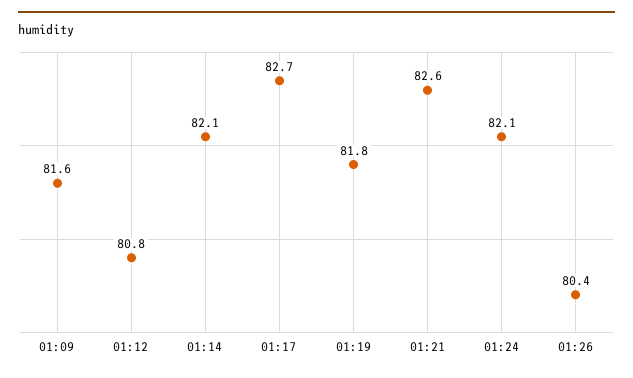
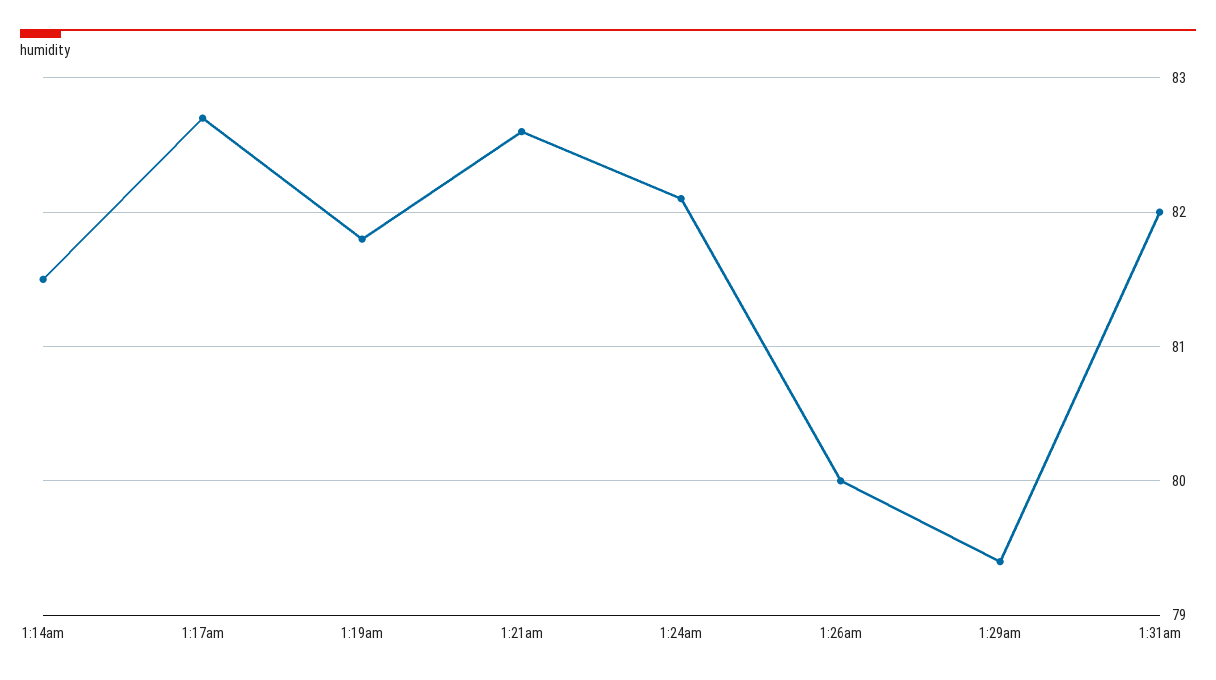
01:09: 81.6 -> none
01:12: 80.8 -> none
01:14: 82.1 -> 81.5
01:26: 80.4 -> 80
1:29am: none -> 79.4
1:31am: none -> 82

